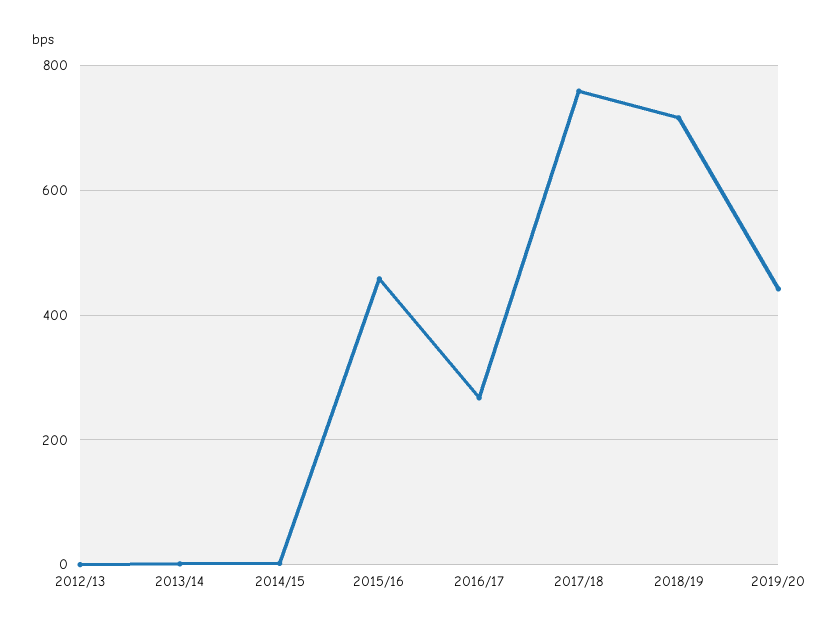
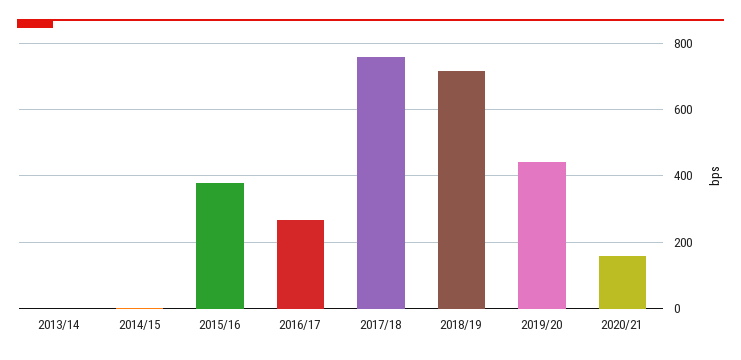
2012/13: 0 -> none
2015/16: 460 -> 380
2020/21: none -> 160

